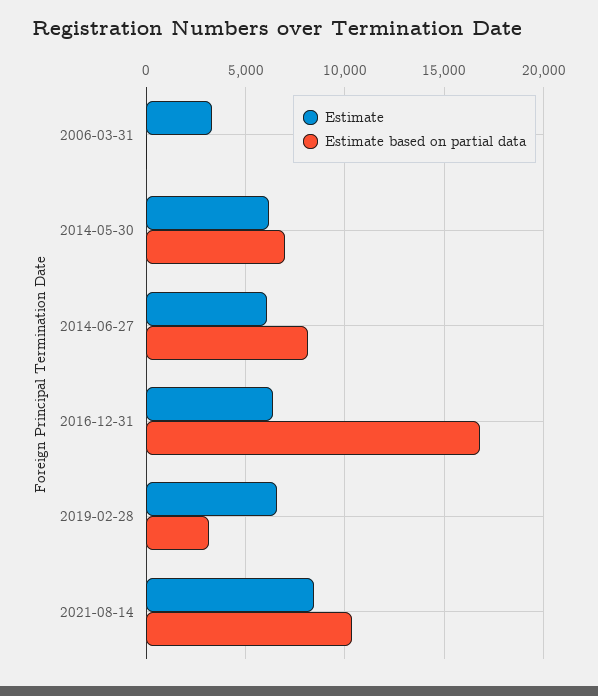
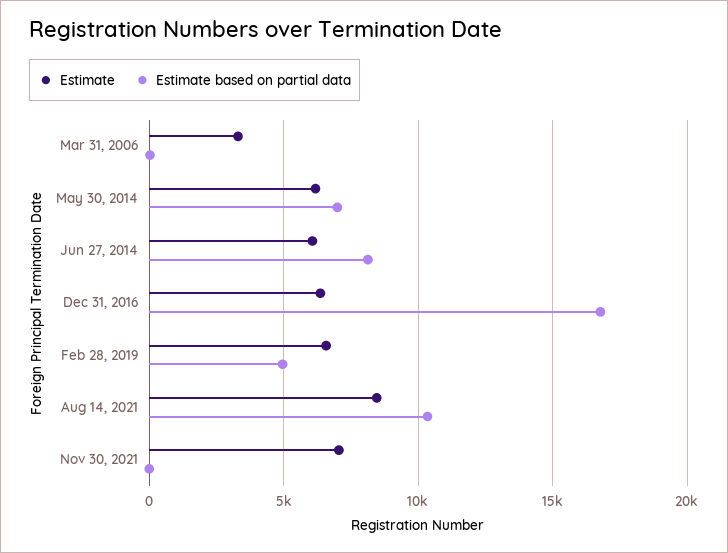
Estimate based on partial data, 2019-02-28: 3000 -> 5000
Estimate, Nov 30, 2021: none -> 7000
Estimate based on partial data, Nov 30, 2021: none -> 0

